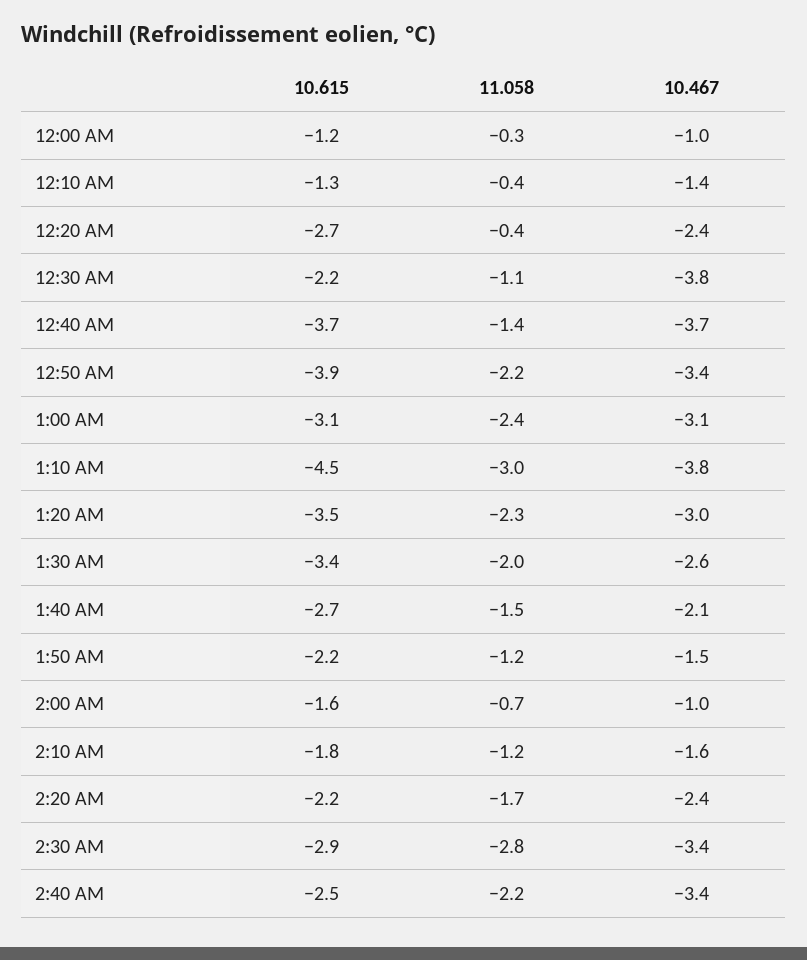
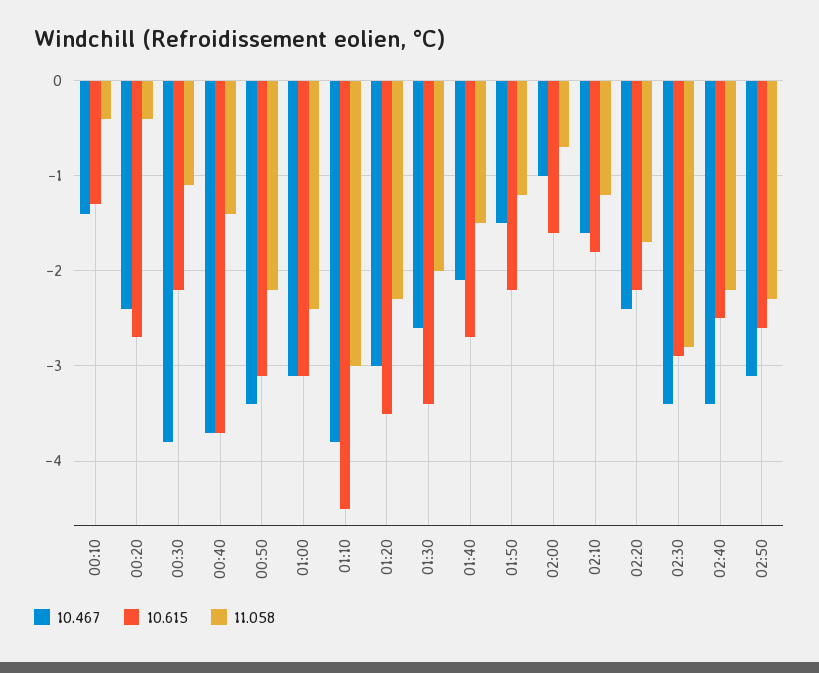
10.615, 12:00 AM: -1.2 -> none
11.058, 12:00 AM: -0.3 -> none
10.467, 12:00 AM: -1 -> none
10.615, 12:50 AM: -3.9 -> -3.1
10.467, 02:50: none -> -3.1
10.615, 02:50: none -> -2.6
11.058, 02:50: none -> -2.3

